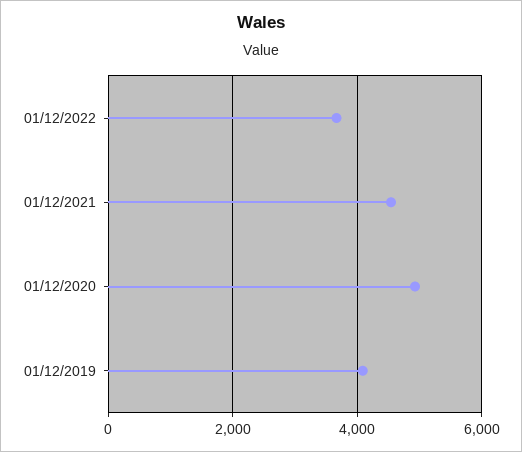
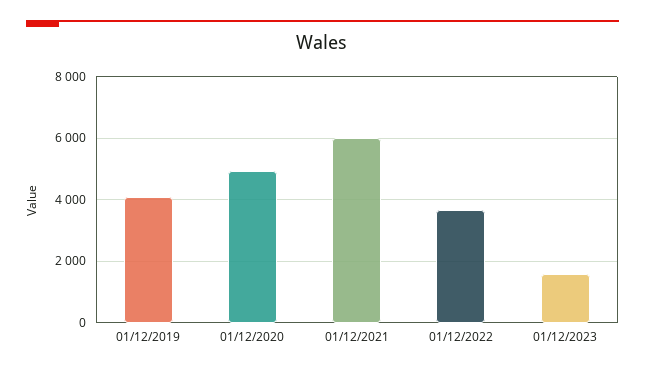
01/12/2021: 4600 -> 6000
01/12/2023: none -> 1600

